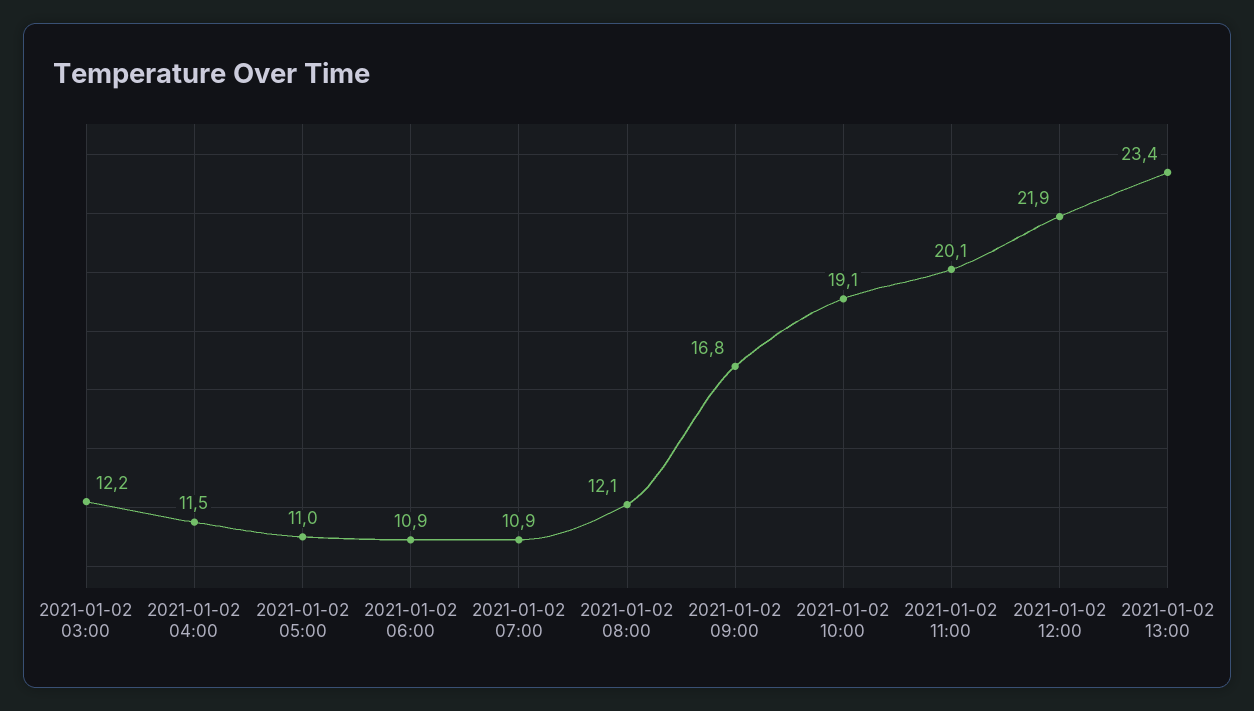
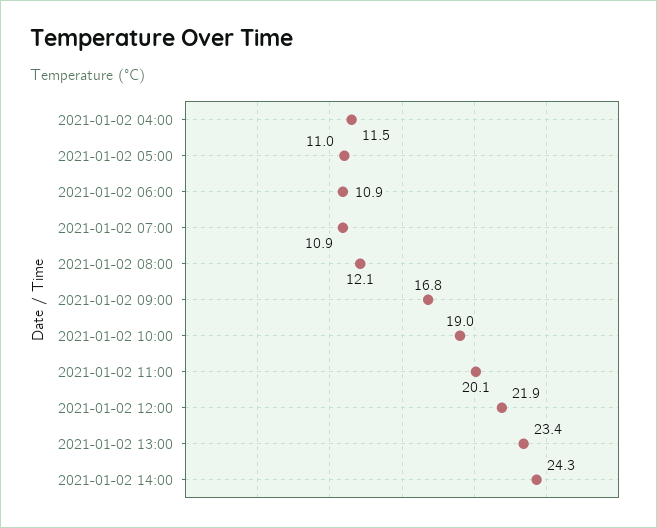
2021-01-02 03:00: 12.2 -> none
2021-01-02 10:00: 19.1 -> 19
2021-01-02 14:00: none -> 24.3

